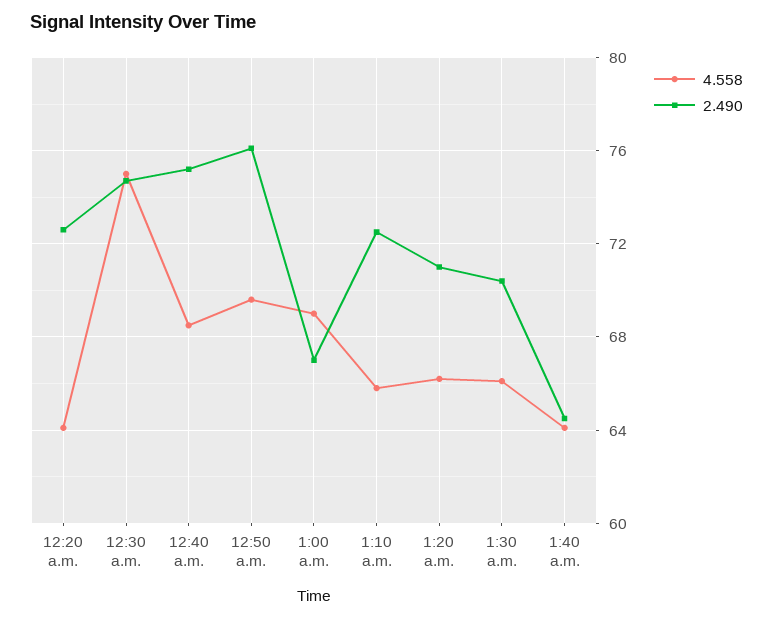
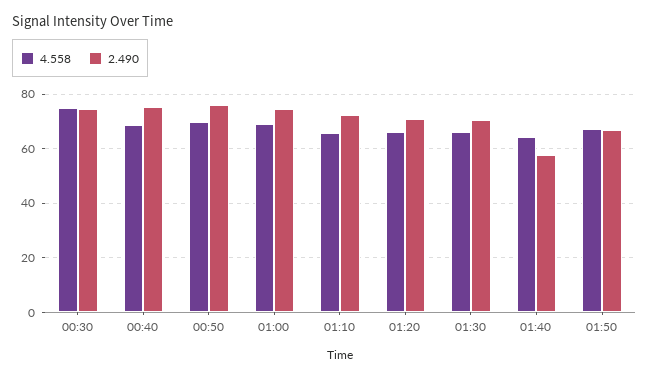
4.558, 12:20 a.m.: 64 -> none
2.490, 12:20 a.m.: 72.5 -> none
2.490, 1:00 a.m.: 67 -> 75
2.490, 1:40 a.m.: 64.5 -> 57.5
4.558, 01:50: none -> 67.5
2.490, 01:50: none -> 67.5

